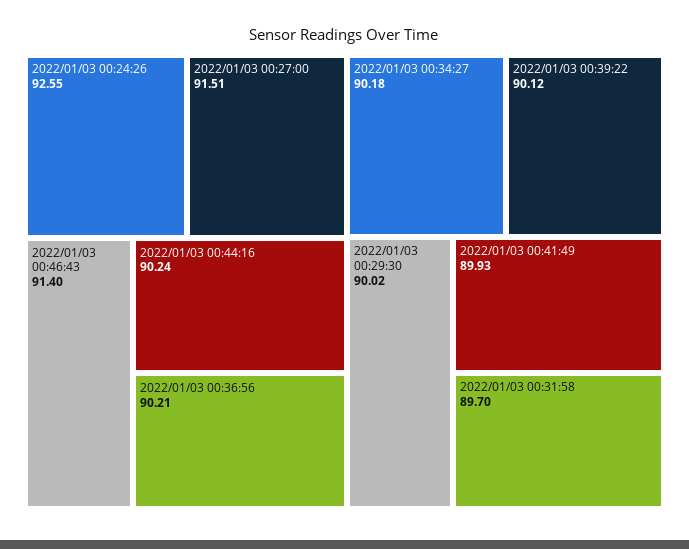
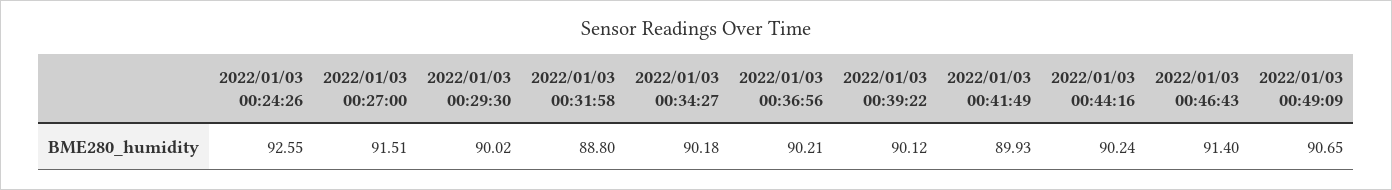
2022/01/03 00:31:58: 89.7 -> 88.8
2022/01/03 00:49:09: none -> 90.65

